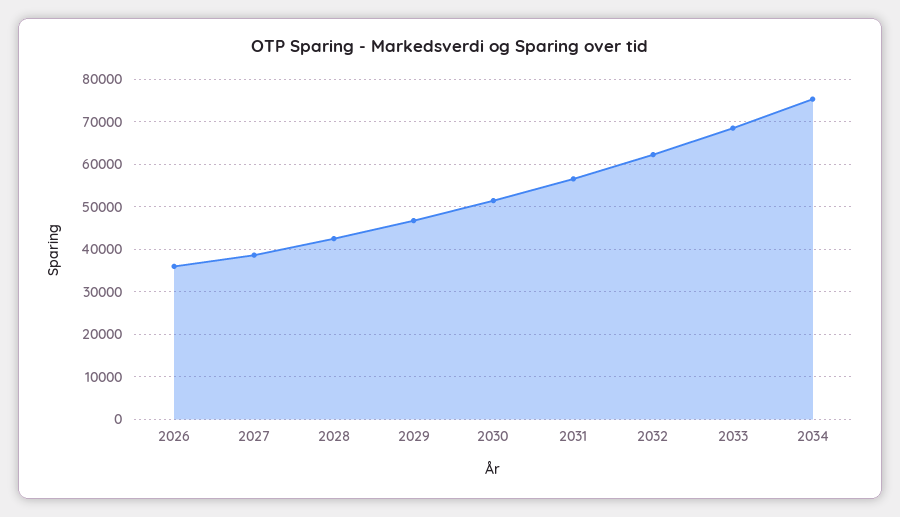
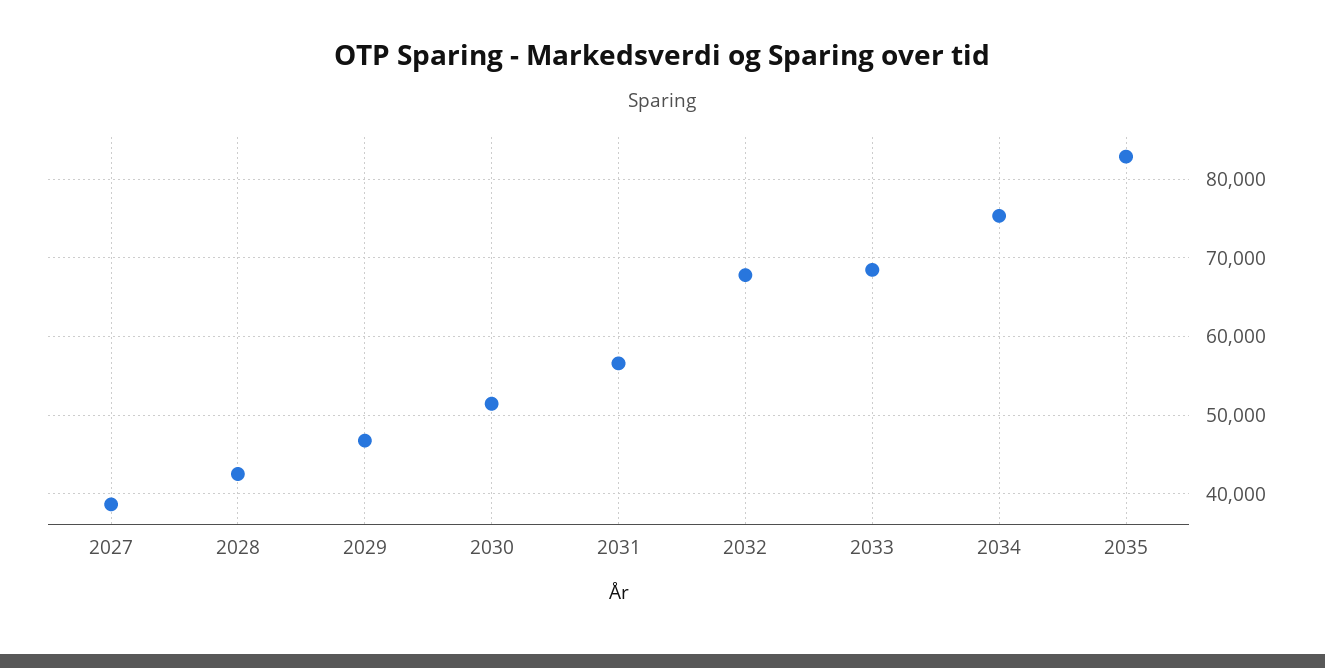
2026: 36000 -> none
2032: 62000 -> 68000
2035: none -> 83000

